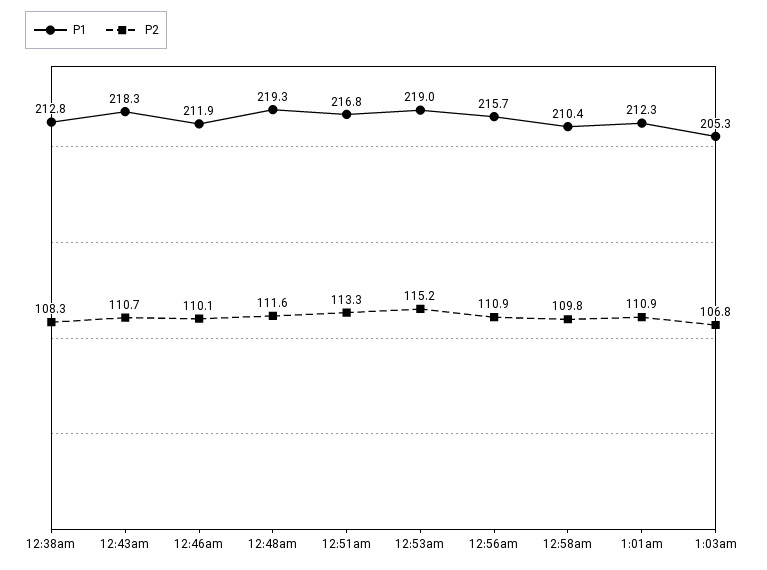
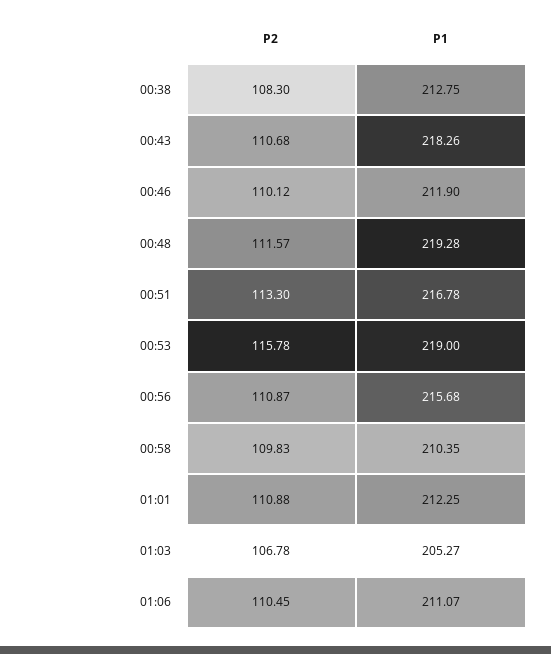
P2, 12:53am: 115.2 -> 115.78
P2, 01:06: none -> 110.45
P1, 01:06: none -> 211.07

